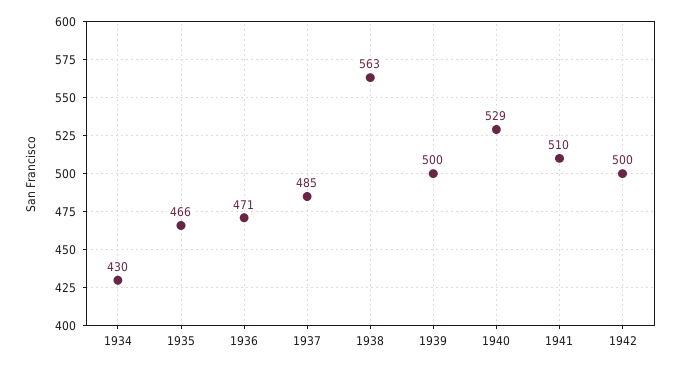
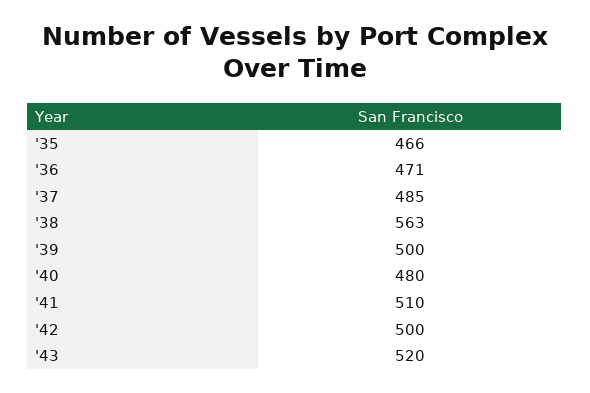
1934: 430 -> none
1940: 529 -> 480
'43: none -> 520

